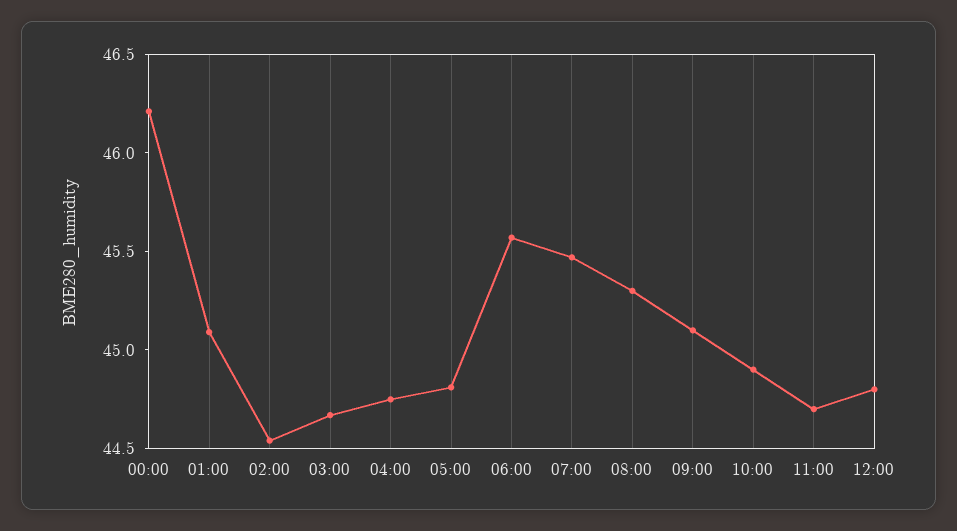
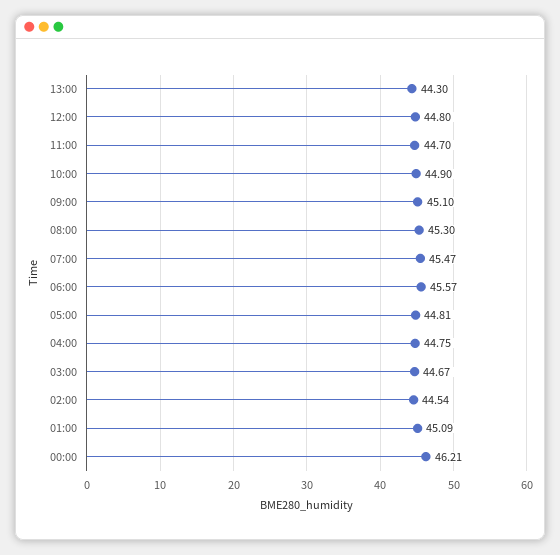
13:00: none -> 44.3

